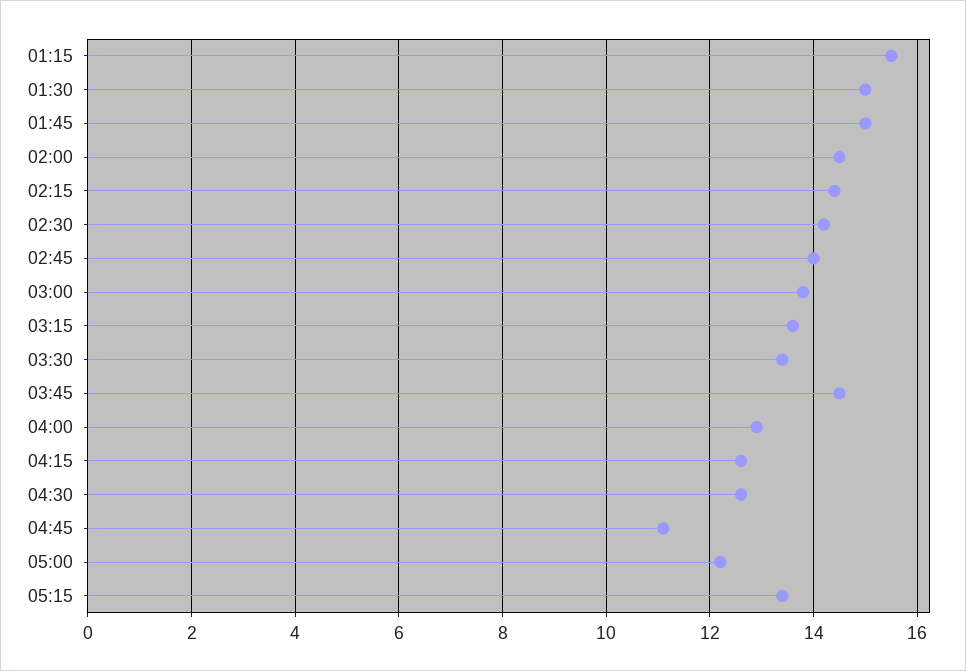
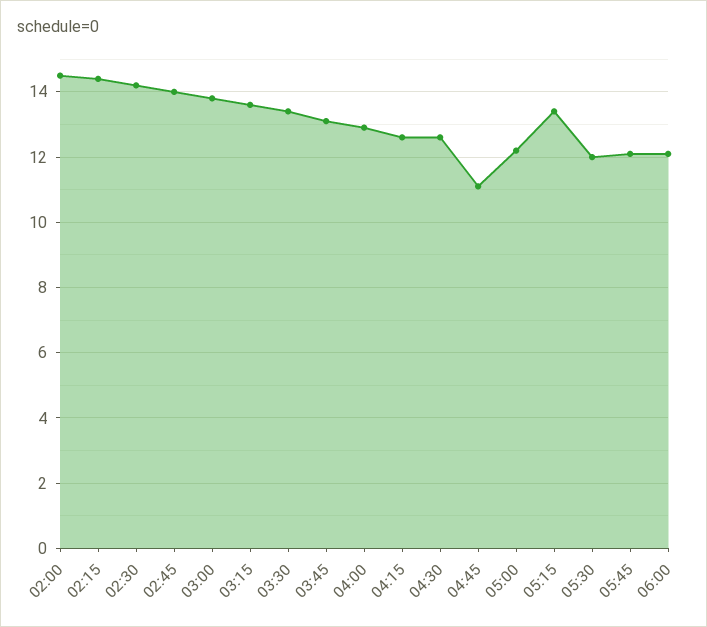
01:15: 15.5 -> none
01:30: 15 -> none
01:45: 15 -> none
03:45: 14.5 -> 13
05:30: none -> 12
05:45: none -> 12
06:00: none -> 12

